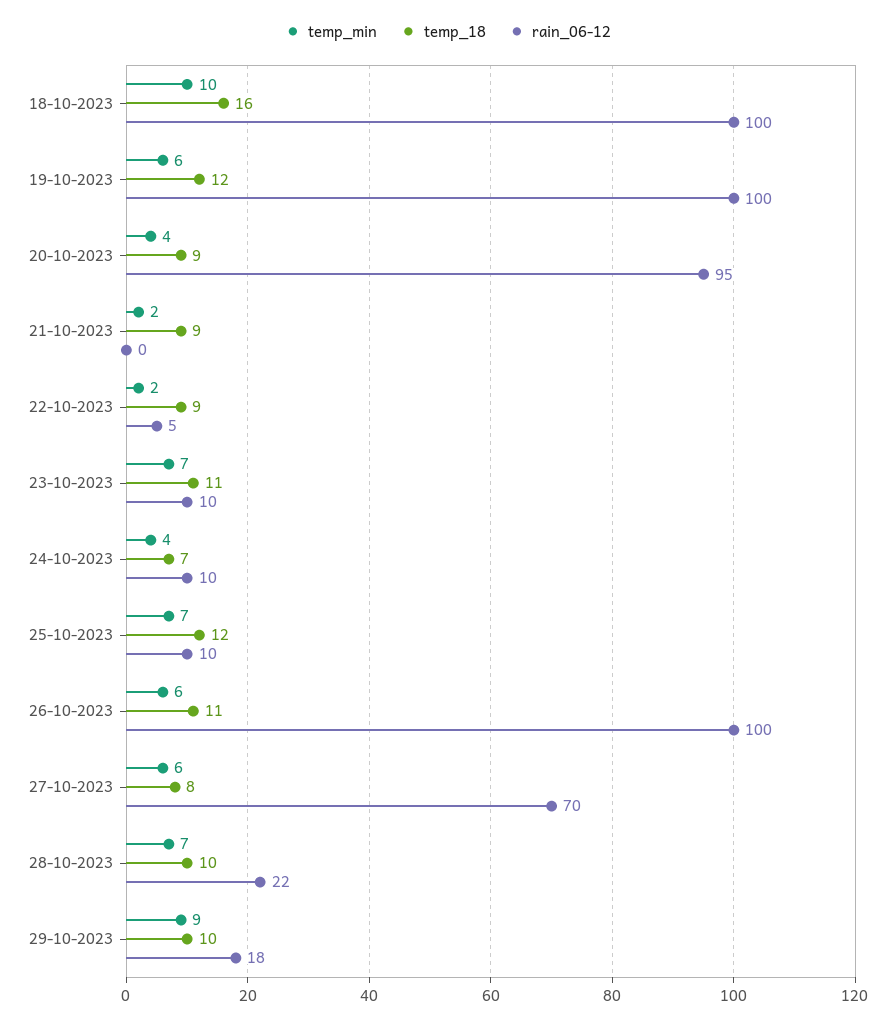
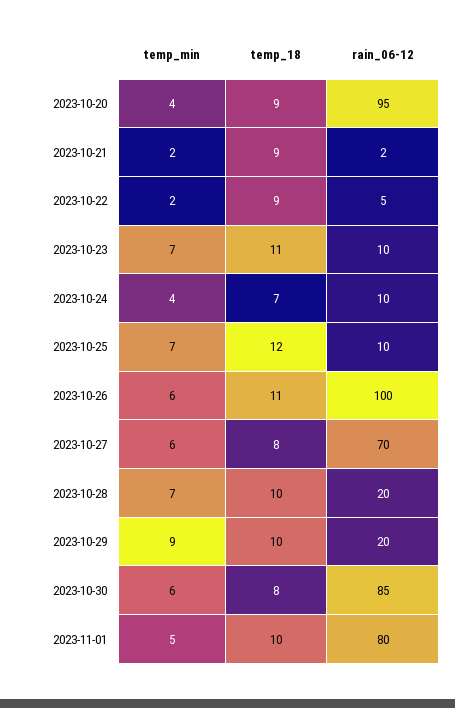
temp_min, 18-10-2023: 10 -> none
temp_18, 18-10-2023: 16 -> none
rain_06-12, 18-10-2023: 100 -> none
temp_min, 19-10-2023: 6 -> none
temp_18, 19-10-2023: 12 -> none
rain_06-12, 19-10-2023: 100 -> none
rain_06-12, 21-10-2023: 0 -> 2
rain_06-12, 28-10-2023: 22 -> 20
rain_06-12, 29-10-2023: 18 -> 20
temp_min, 2023-10-30: none -> 6
temp_18, 2023-10-30: none -> 8
rain_06-12, 2023-10-30: none -> 85
temp_min, 2023-11-01: none -> 5
temp_18, 2023-11-01: none -> 10
rain_06-12, 2023-11-01: none -> 80

